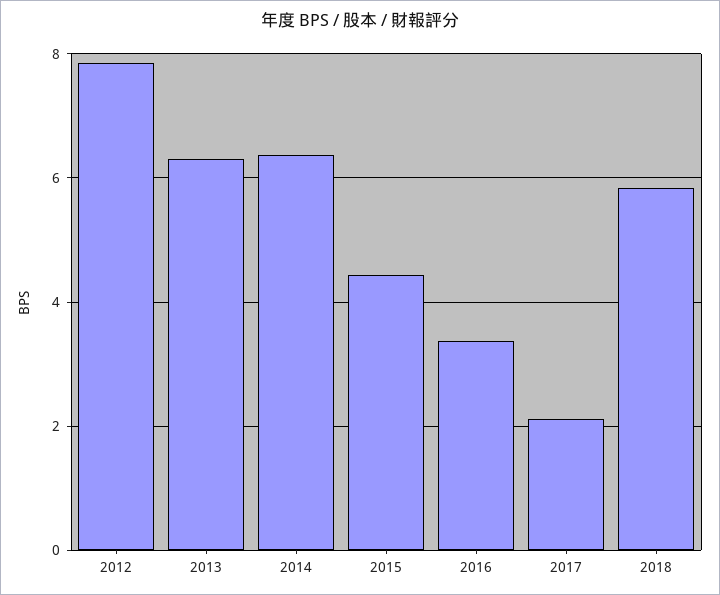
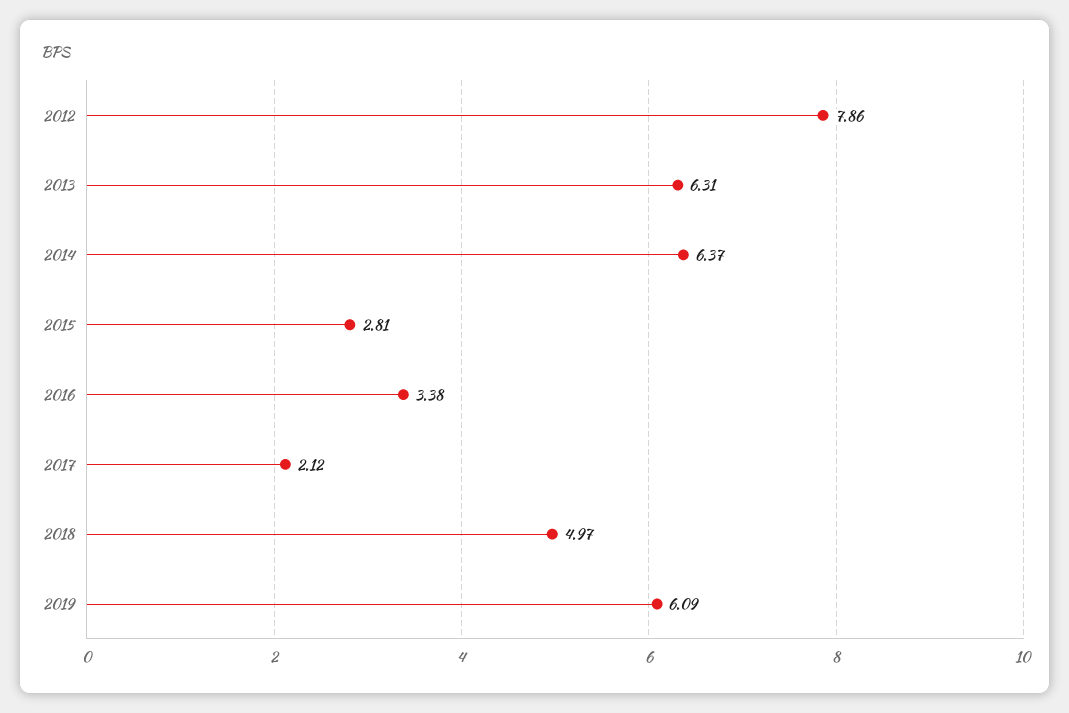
2015: 4.4 -> 2.81
2018: 5.8 -> 4.97
2019: none -> 6.09

